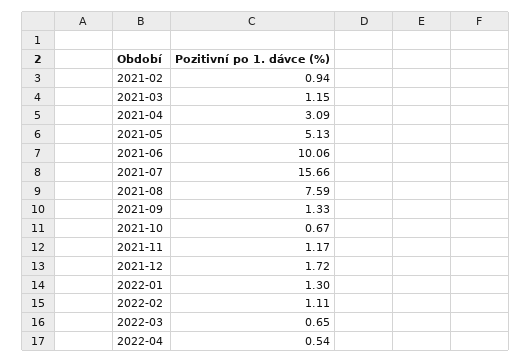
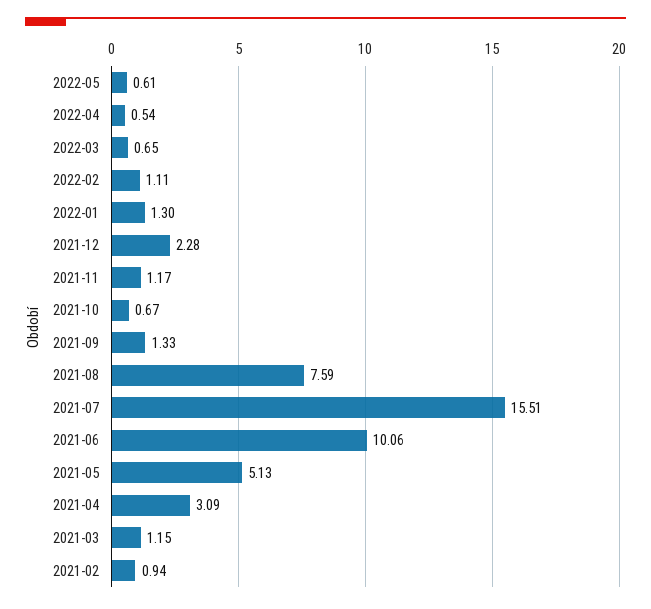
2021-07: 15.66 -> 15.51
2021-12: 1.72 -> 2.28
2022-05: none -> 0.61

